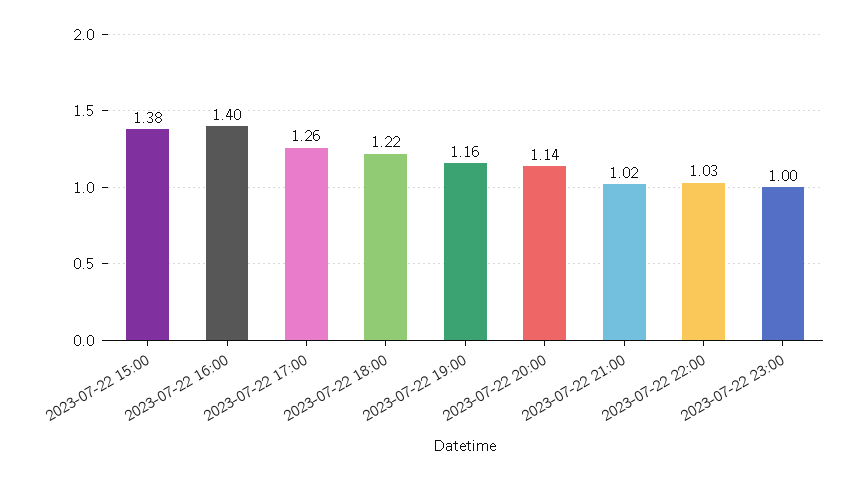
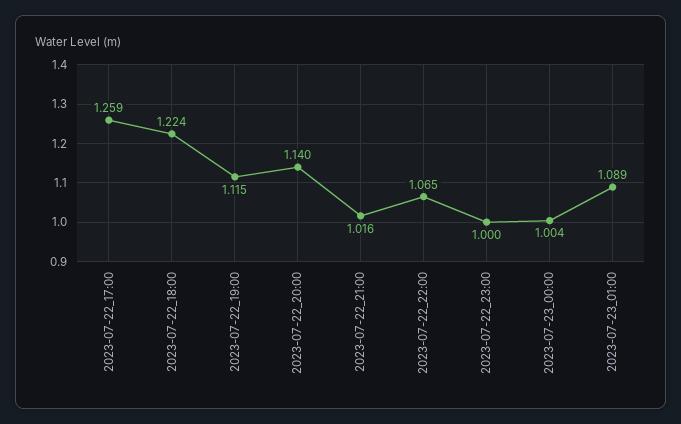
2023-07-22 15:00: 1.38 -> none
2023-07-22 16:00: 1.4 -> none
2023-07-22 19:00: 1.16 -> 1.115
2023-07-22 22:00: 1.03 -> 1.065
2023-07-23_00:00: none -> 1.004
2023-07-23_01:00: none -> 1.089

